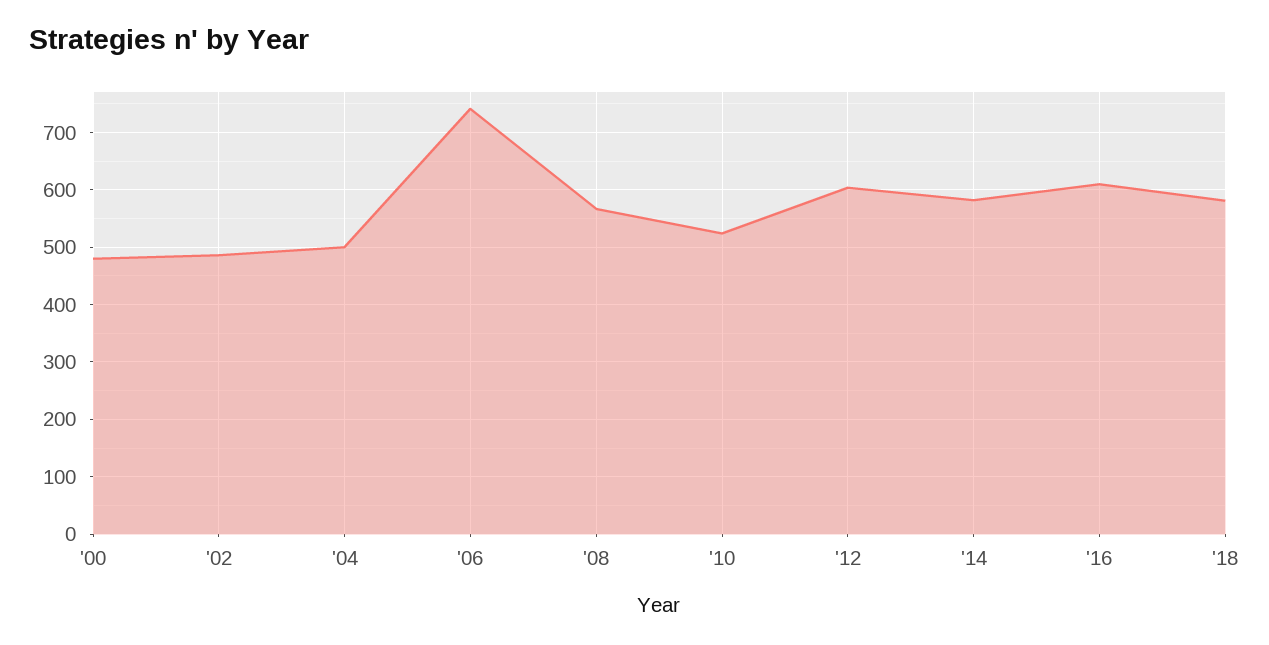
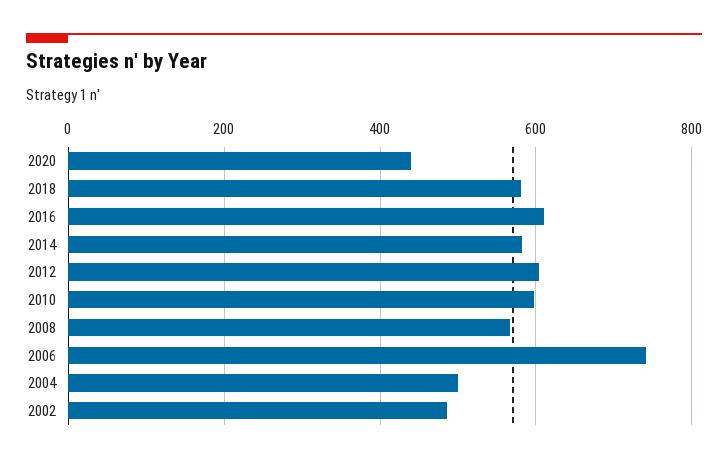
'00: 480 -> none
'10: 520 -> 600
2020: none -> 440

